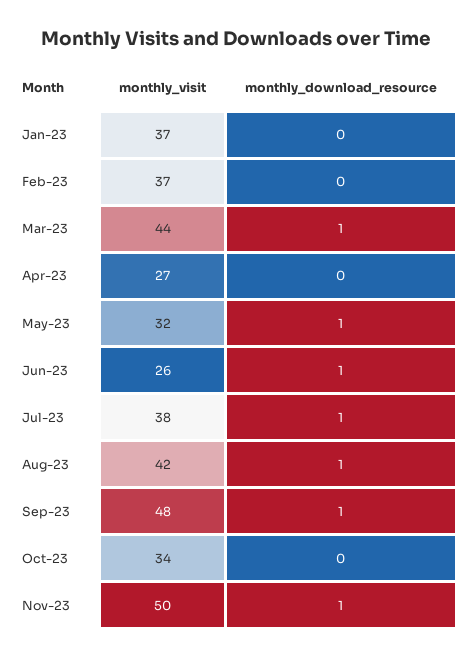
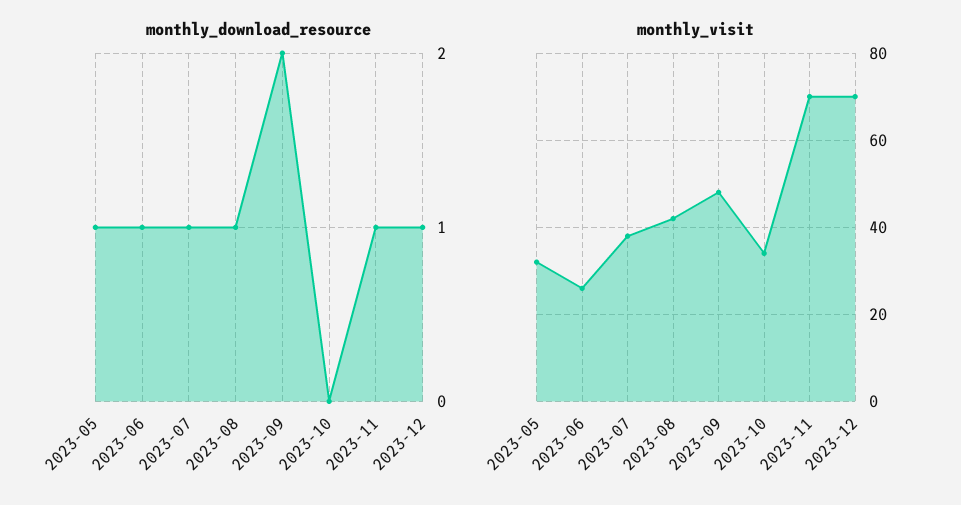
monthly_visit, Jan-23: 37 -> none
monthly_download_resource, Jan-23: 0 -> none
monthly_visit, Feb-23: 37 -> none
monthly_download_resource, Feb-23: 0 -> none
monthly_visit, Mar-23: 44 -> none
monthly_download_resource, Mar-23: 1 -> none
monthly_visit, Apr-23: 27 -> none
monthly_download_resource, Apr-23: 0 -> none
monthly_download_resource, Sep-23: 1 -> 2
monthly_visit, Nov-23: 50 -> 70
monthly_download_resource, 2023-12: none -> 1
monthly_visit, 2023-12: none -> 70

